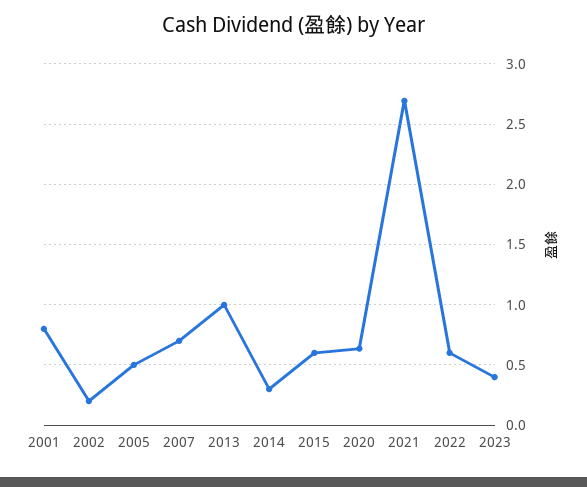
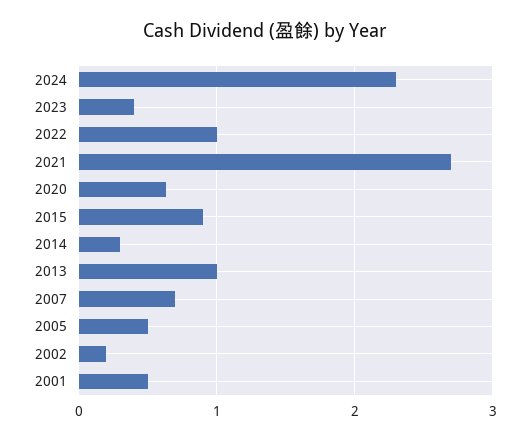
2001: 0.8 -> 0.5
2015: 0.6 -> 0.9
2022: 0.6 -> 1
2024: none -> 2.3

